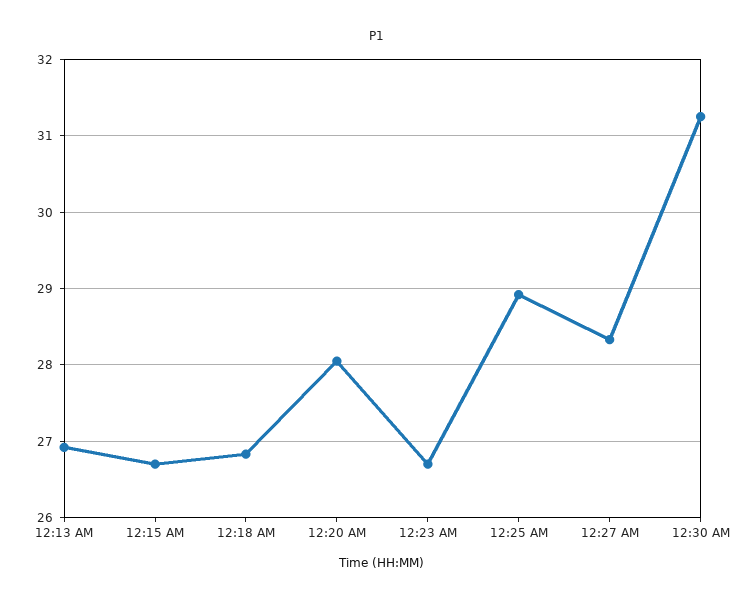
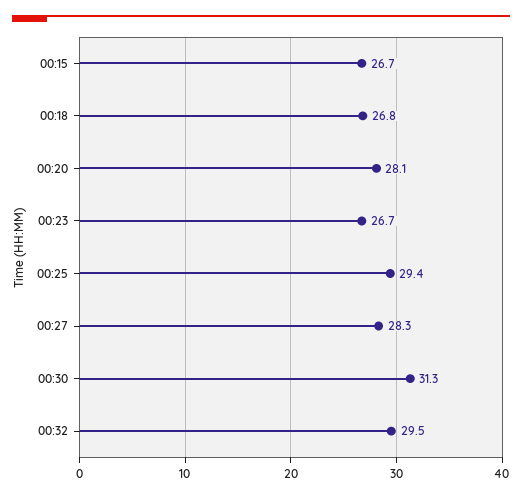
12:13 AM: 26.9 -> none
12:25 AM: 28.9 -> 29.4
00:32: none -> 29.5

